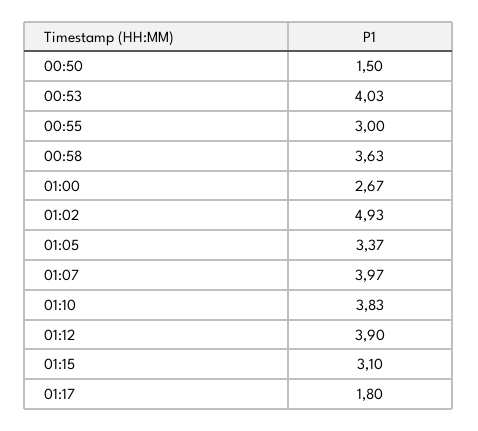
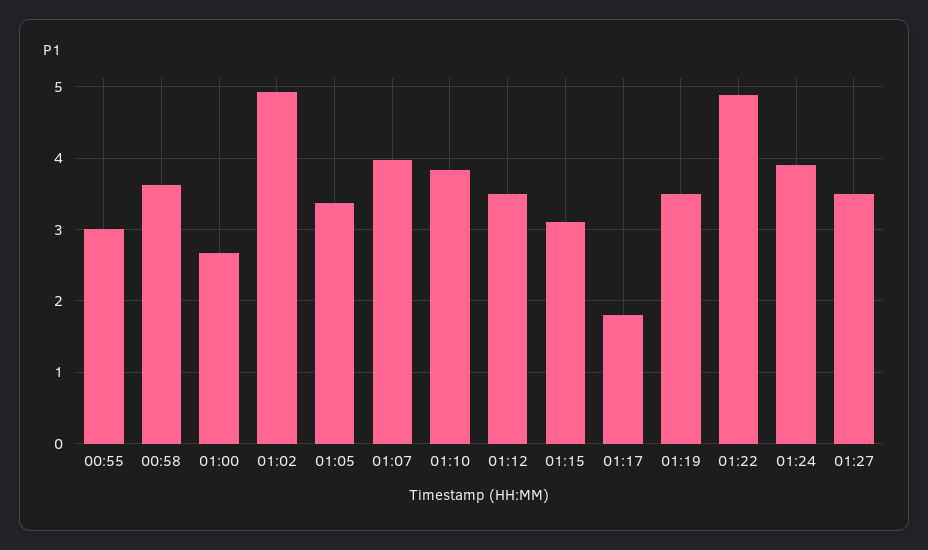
00:50: 1.5 -> none
00:53: 4.03 -> none
01:12: 3.9 -> 3.5
01:19: none -> 3.5
01:22: none -> 4.9
01:24: none -> 3.9
01:27: none -> 3.5

